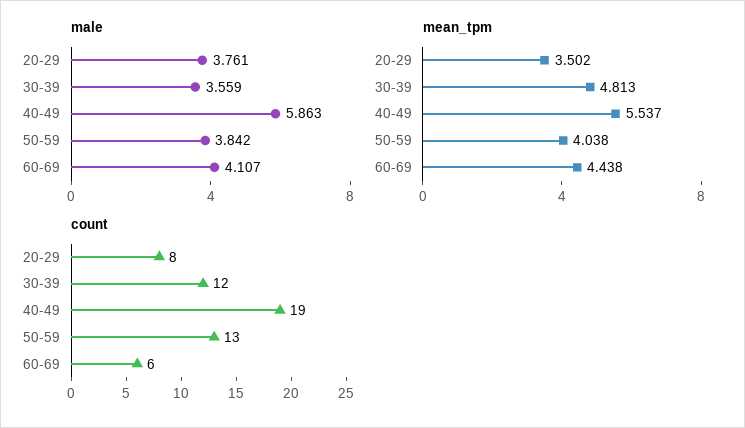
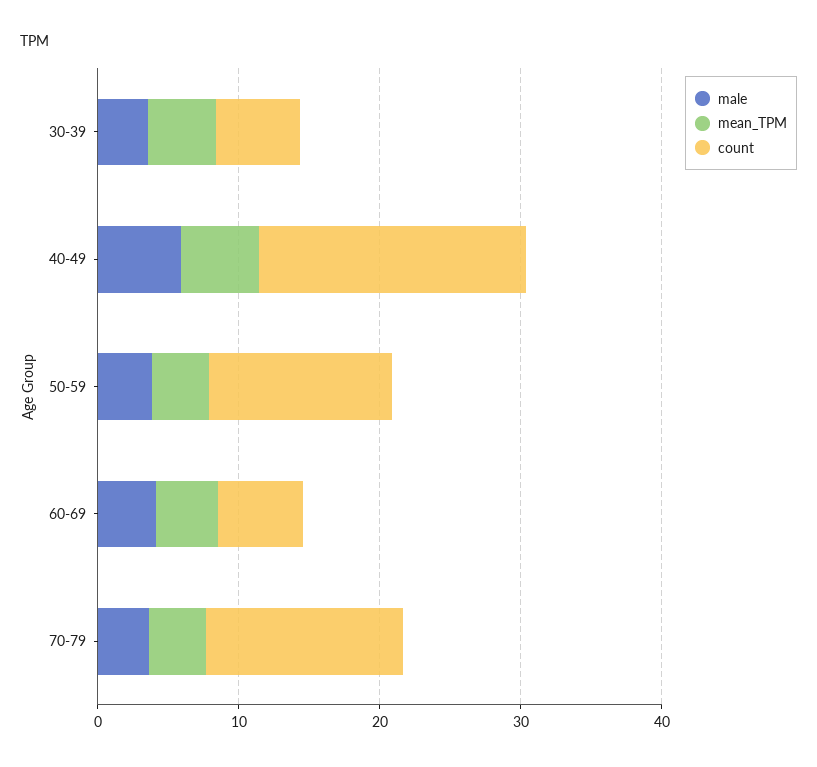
male, 20-29: 3.761 -> none
mean_tpm, 20-29: 3.502 -> none
count, 20-29: 8 -> none
count, 30-39: 12 -> 6
male, 70-79: none -> 4
mean_tpm, 70-79: none -> 4
count, 70-79: none -> 14

